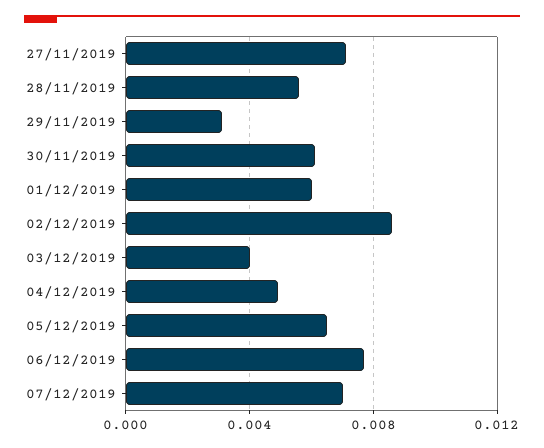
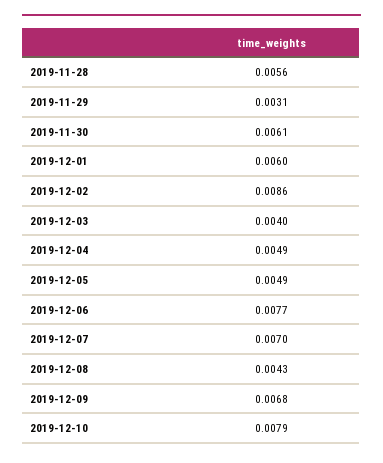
27/11/2019: 0.007 -> none
05/12/2019: 0.0065 -> 0.0049
2019-12-08: none -> 0.0043
2019-12-09: none -> 0.0068
2019-12-10: none -> 0.0079

